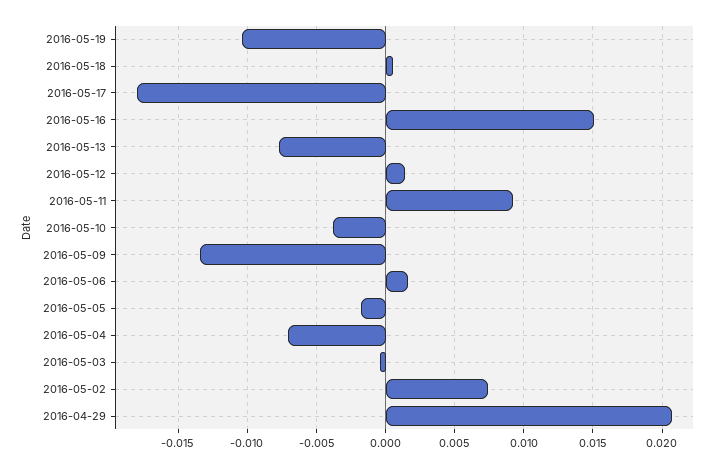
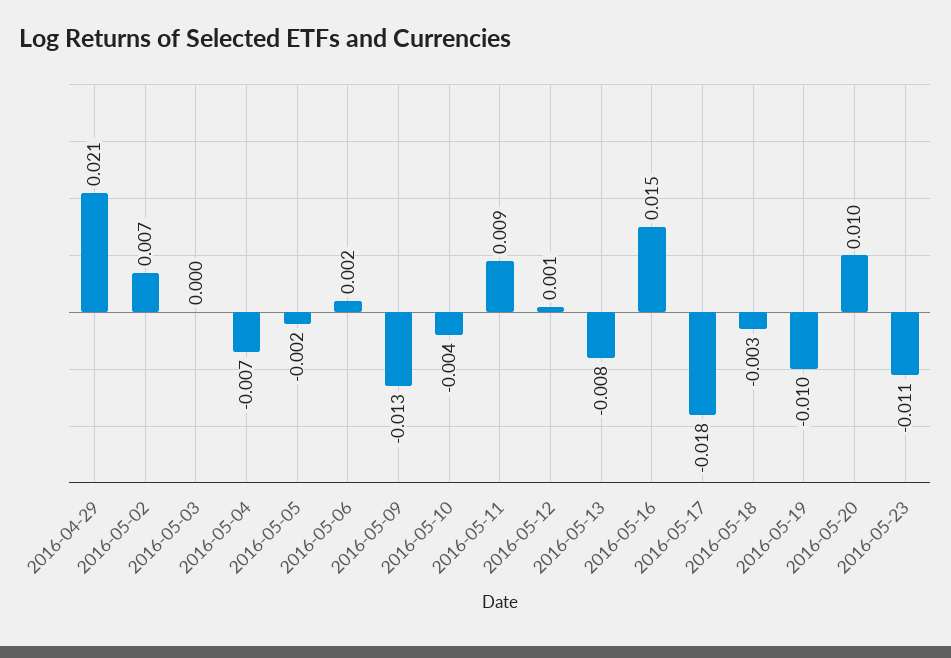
2016-05-18: 0.0005 -> -0.003
2016-05-20: none -> 0.01
2016-05-23: none -> -0.011

